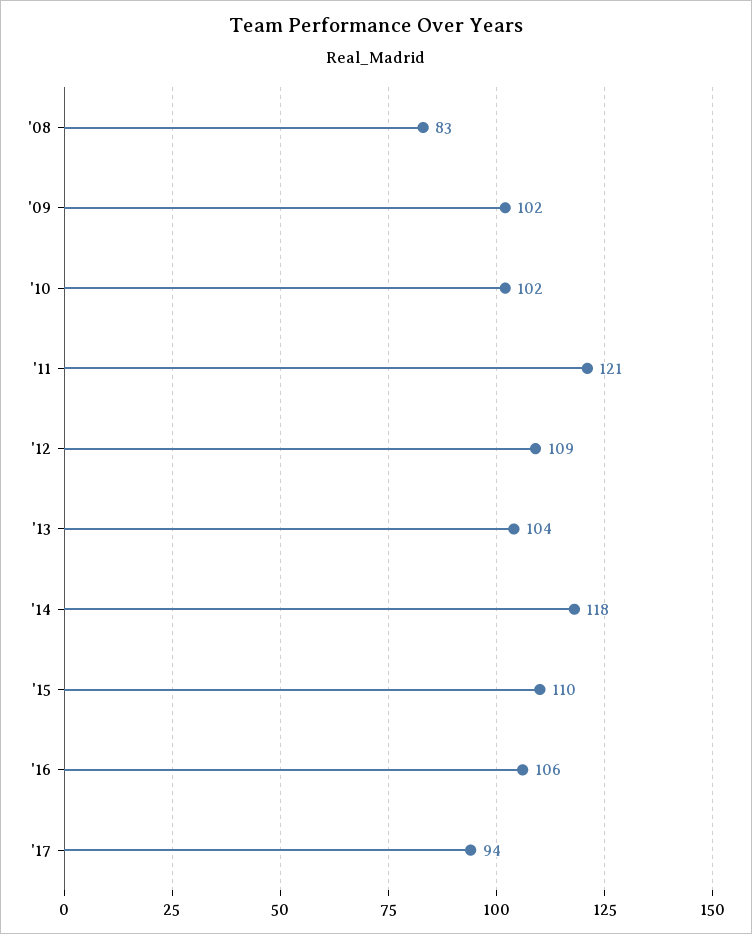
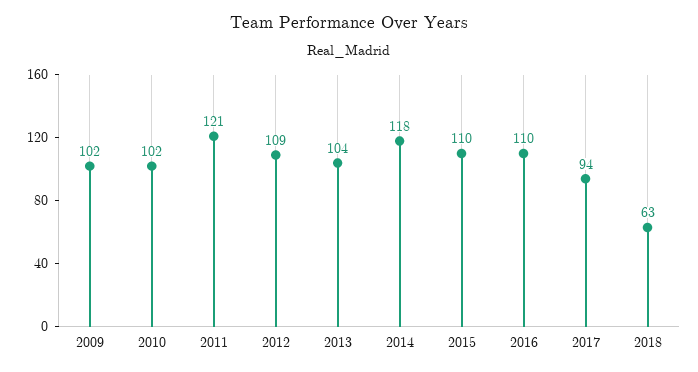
'08: 83 -> none
'16: 106 -> 110
2018: none -> 63

